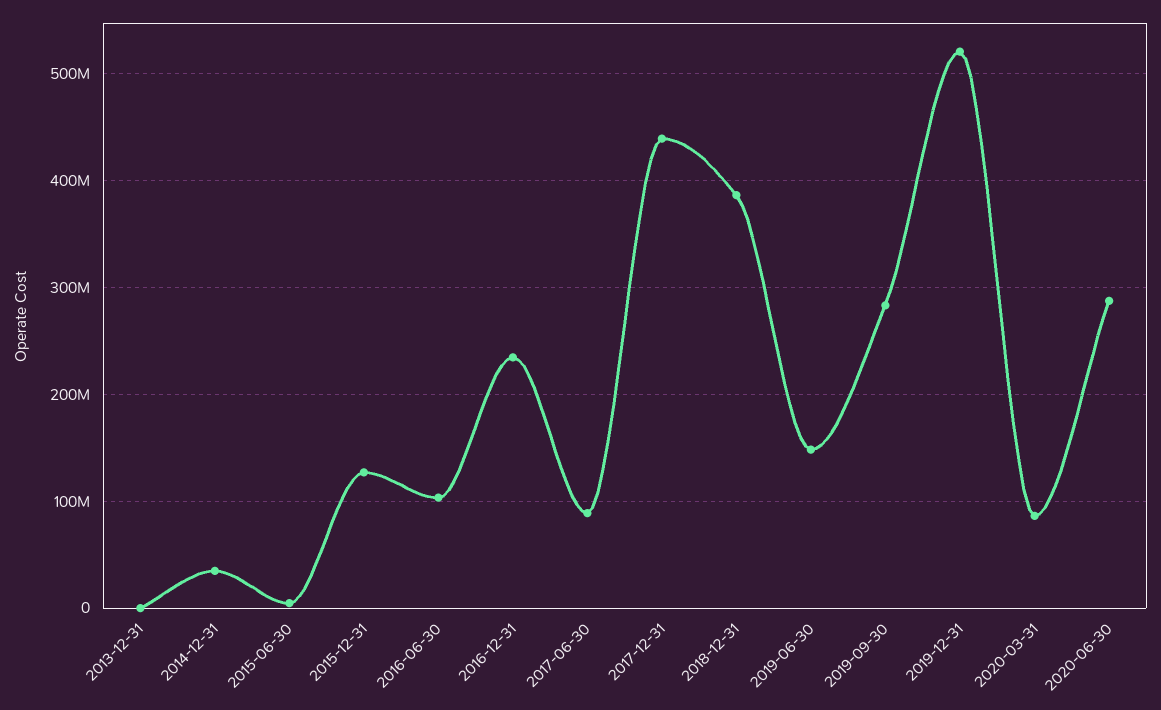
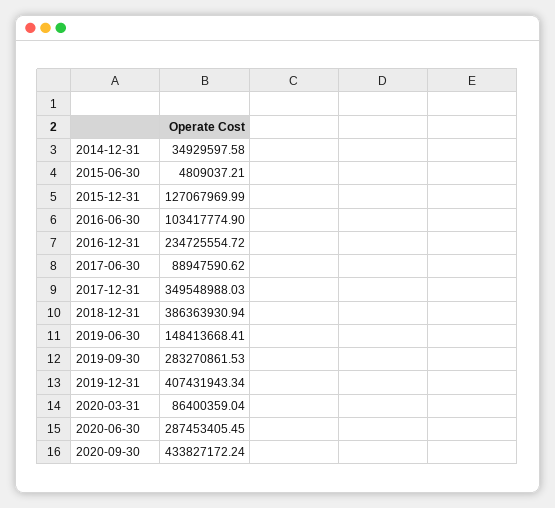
2013-12-31: 0 -> none
2017-12-31: 440000000 -> 349548988.03
2019-12-31: 520000000 -> 407431943.34
2020-09-30: none -> 433827172.24

